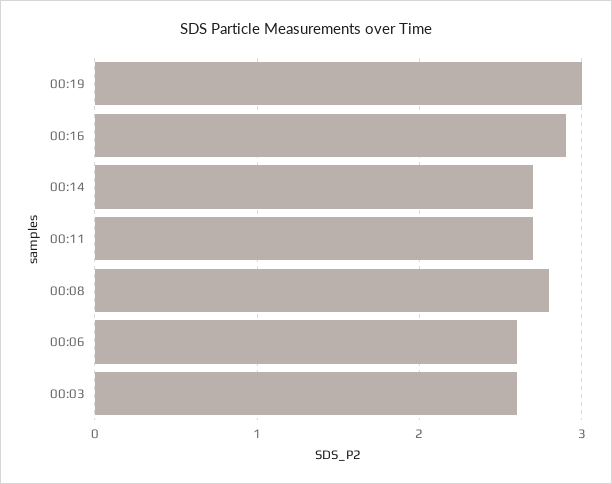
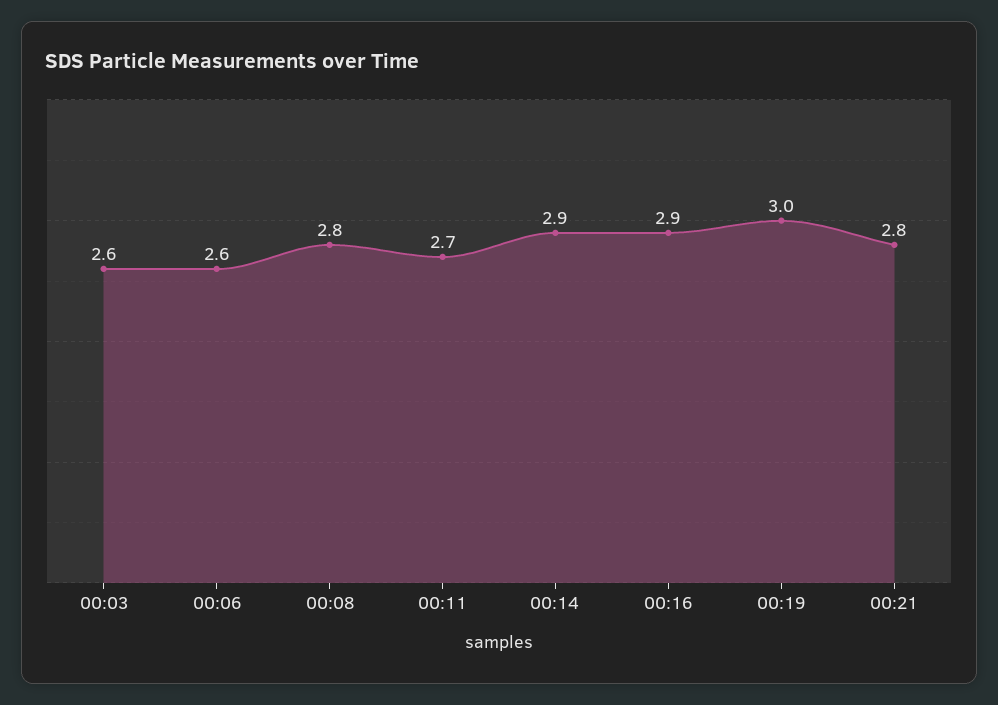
00:14: 2.7 -> 2.9
00:21: none -> 2.8

